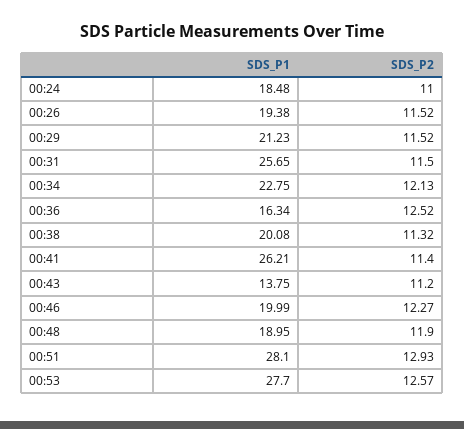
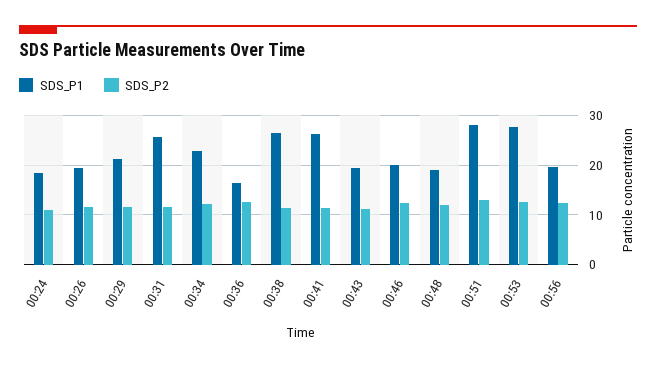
SDS_P1, 00:38: 20.08 -> 26
SDS_P1, 00:43: 13.75 -> 20
SDS_P1, 00:56: none -> 20
SDS_P2, 00:56: none -> 12

